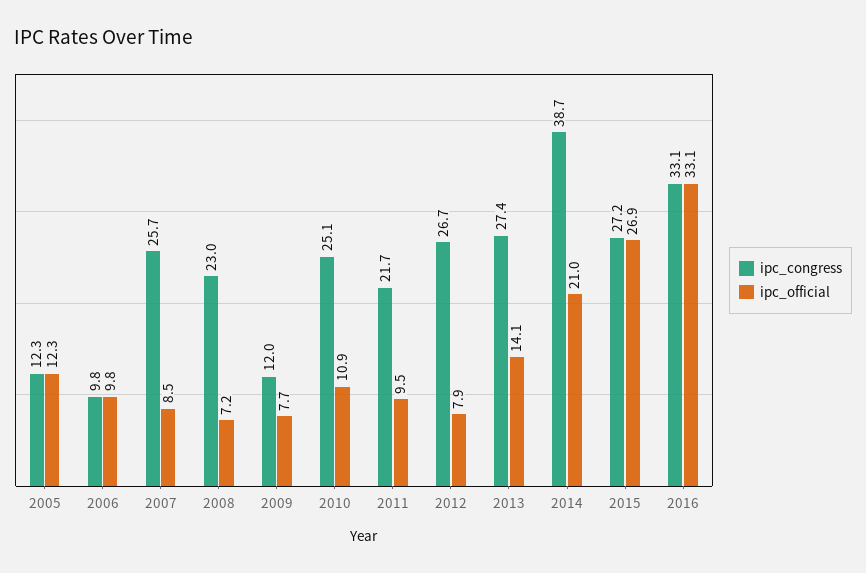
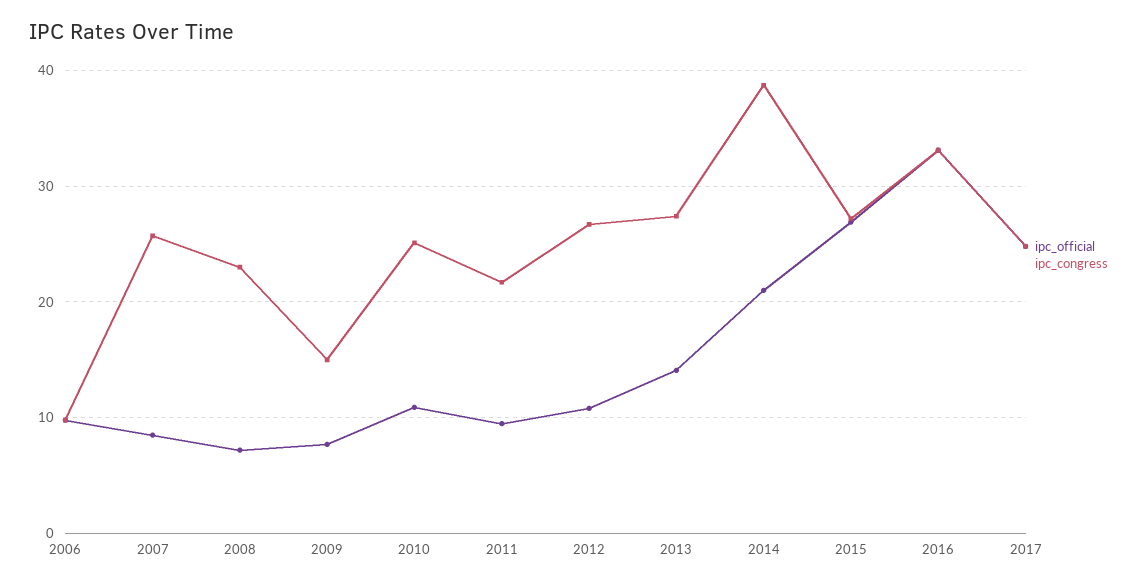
ipc_congress, 2005: 12.3 -> none
ipc_official, 2005: 12.3 -> none
ipc_congress, 2009: 12 -> 15
ipc_official, 2012: 7.9 -> 11
ipc_official, 2017: none -> 25
ipc_congress, 2017: none -> 25

